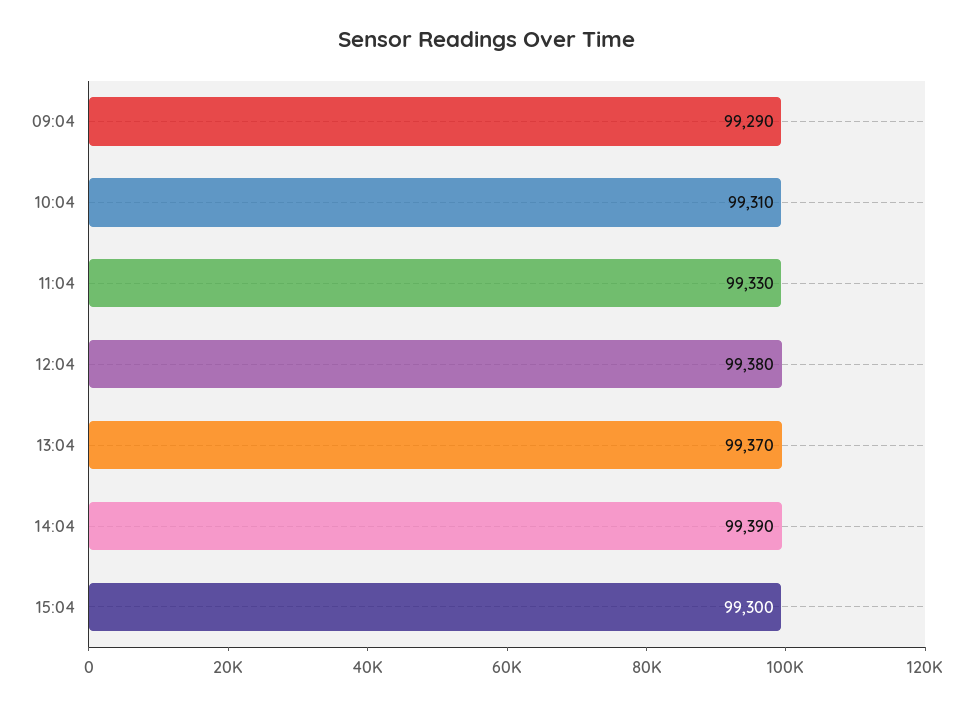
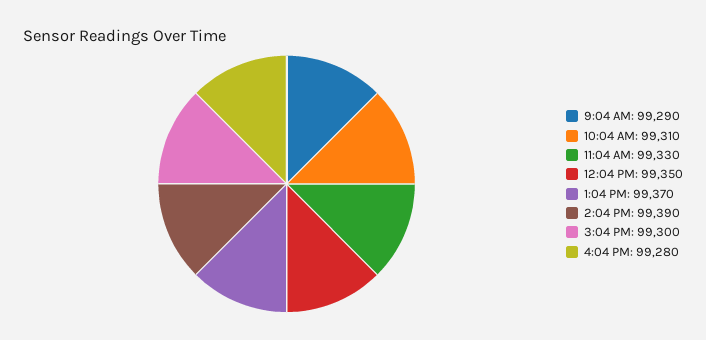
12:04: 99380 -> 99350
4:04 PM: none -> 99280

